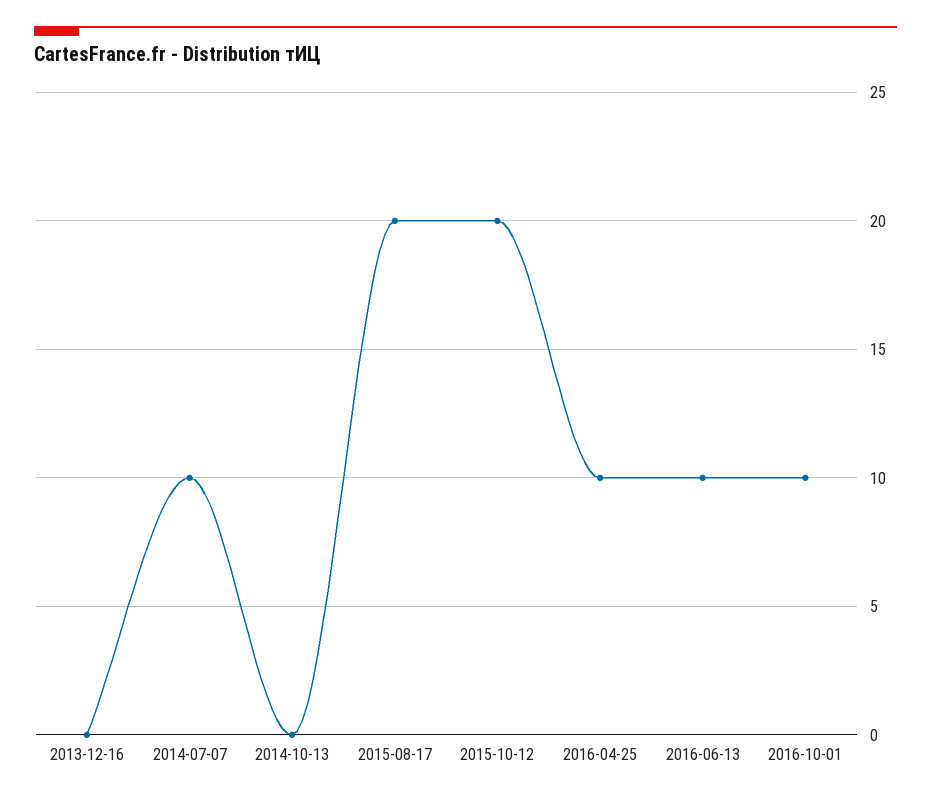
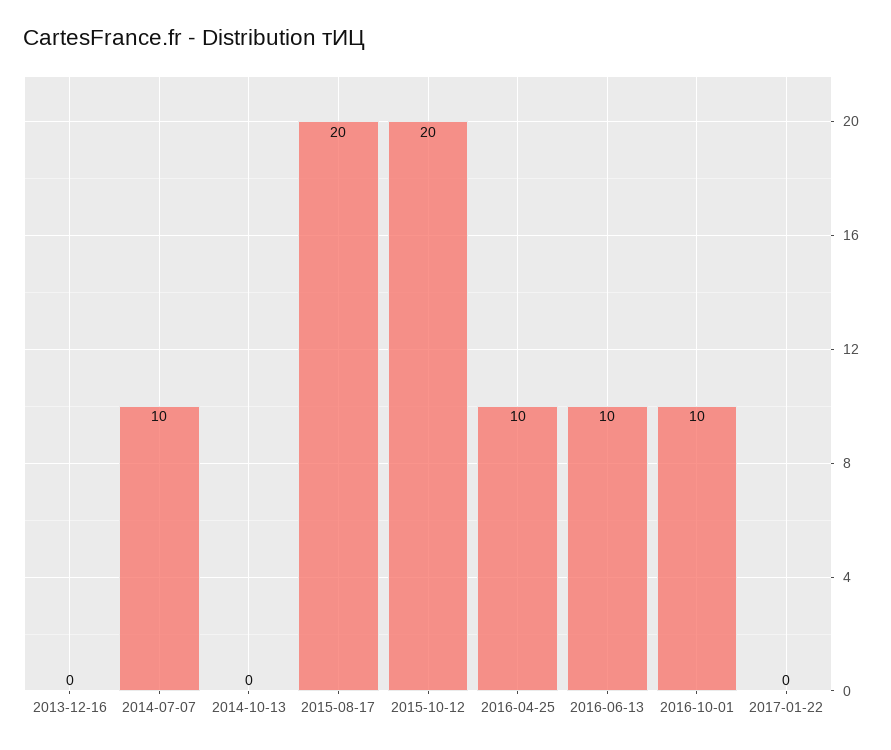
2017-01-22: none -> 0

